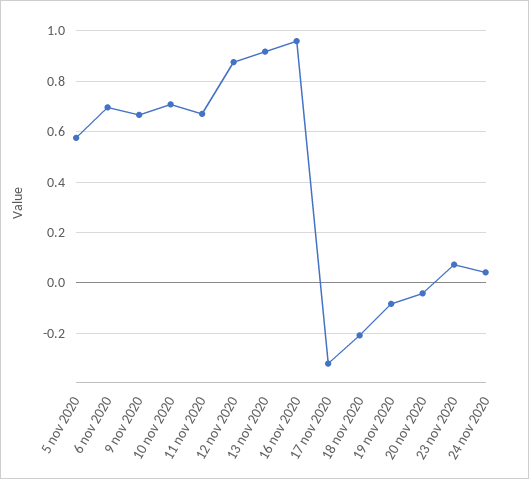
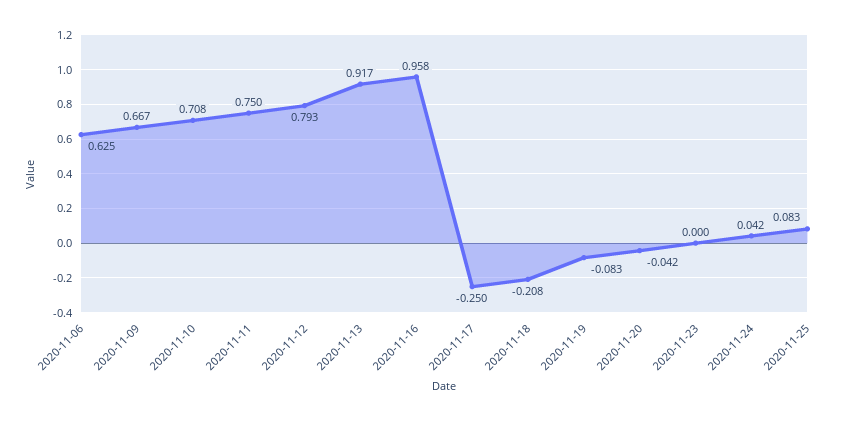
5 nov 2020: 0.575 -> none
6 nov 2020: 0.7 -> 0.625
11 nov 2020: 0.675 -> 0.75
12 nov 2020: 0.875 -> 0.793
17 nov 2020: -0.325 -> -0.25
23 nov 2020: 0.075 -> 0
2020-11-25: none -> 0.083

